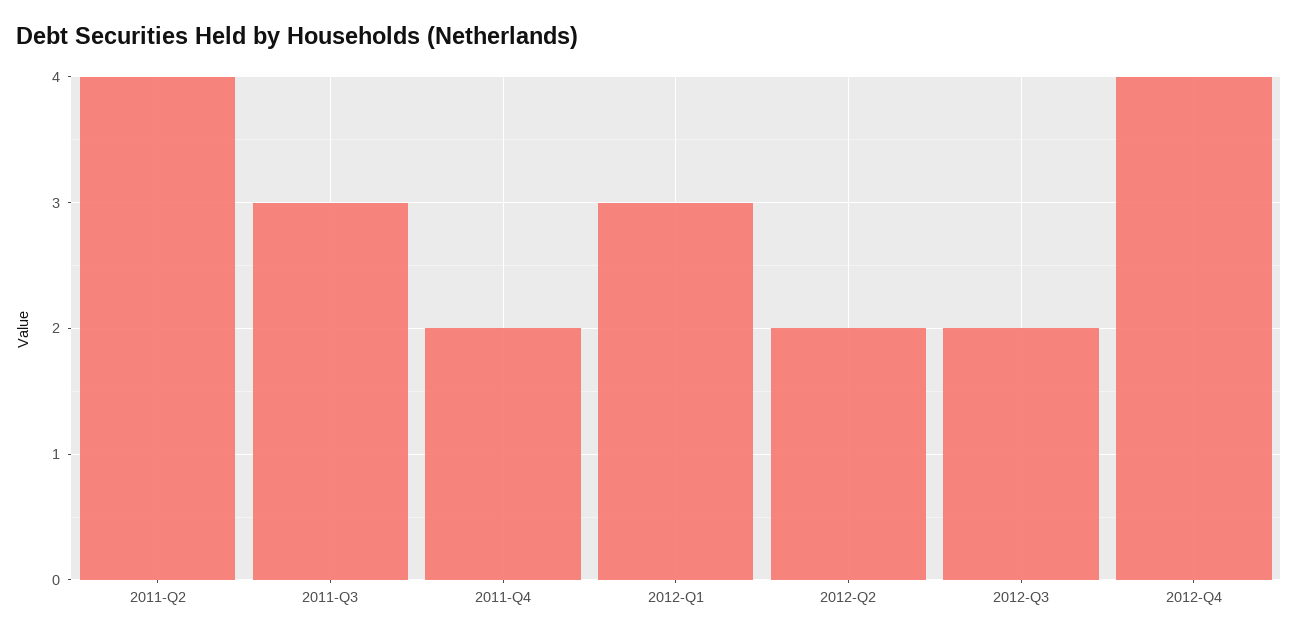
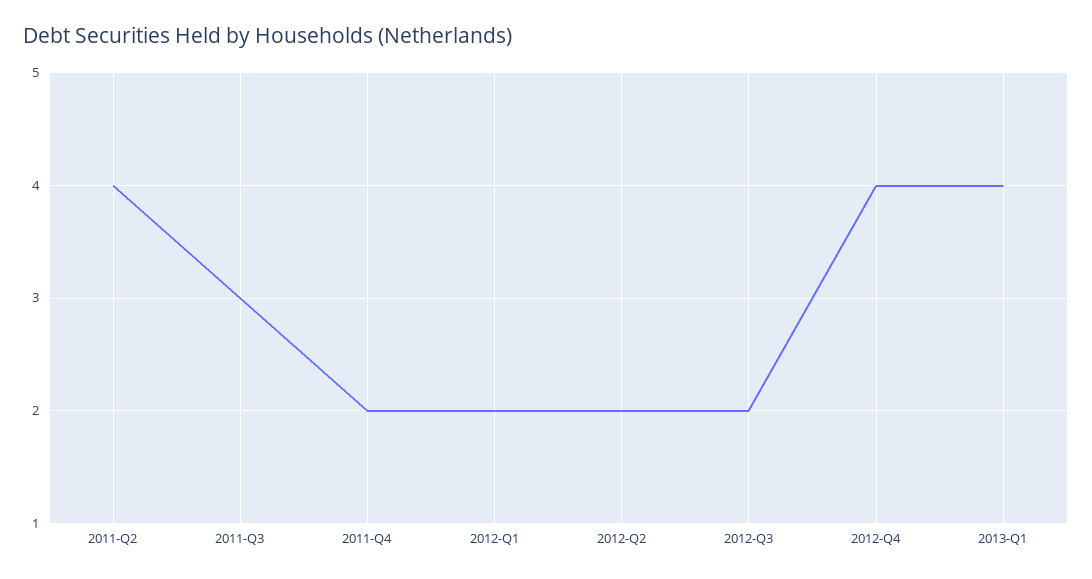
2012-Q1: 3 -> 2
2013-Q1: none -> 4

